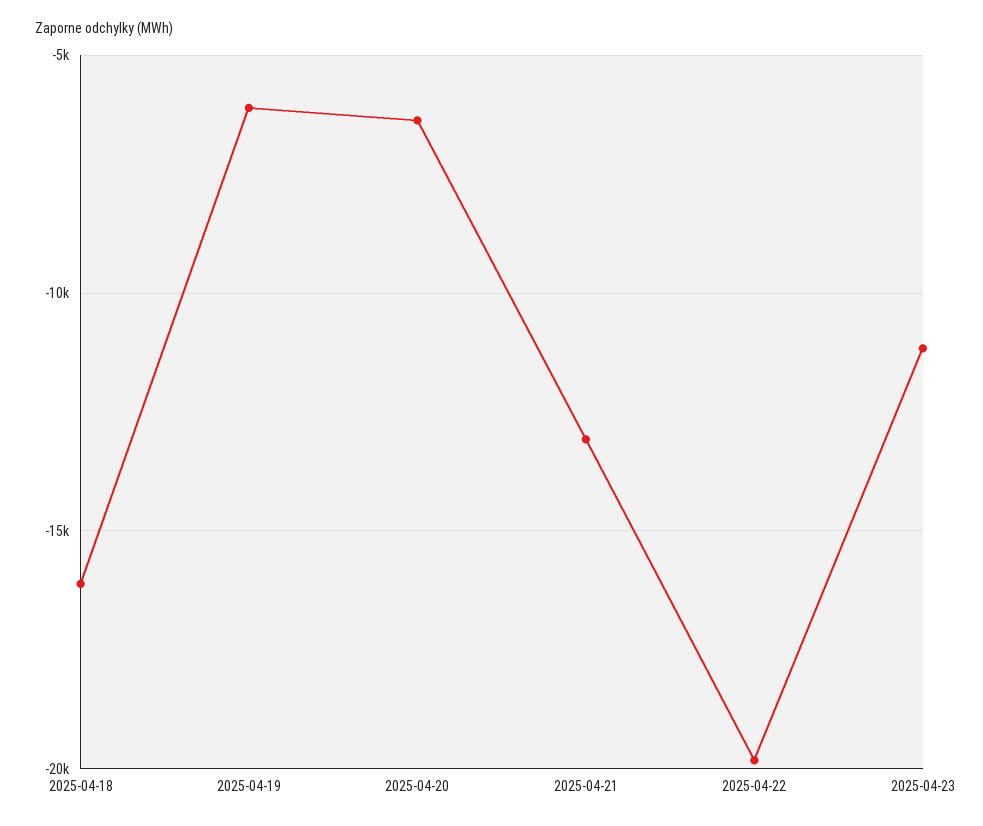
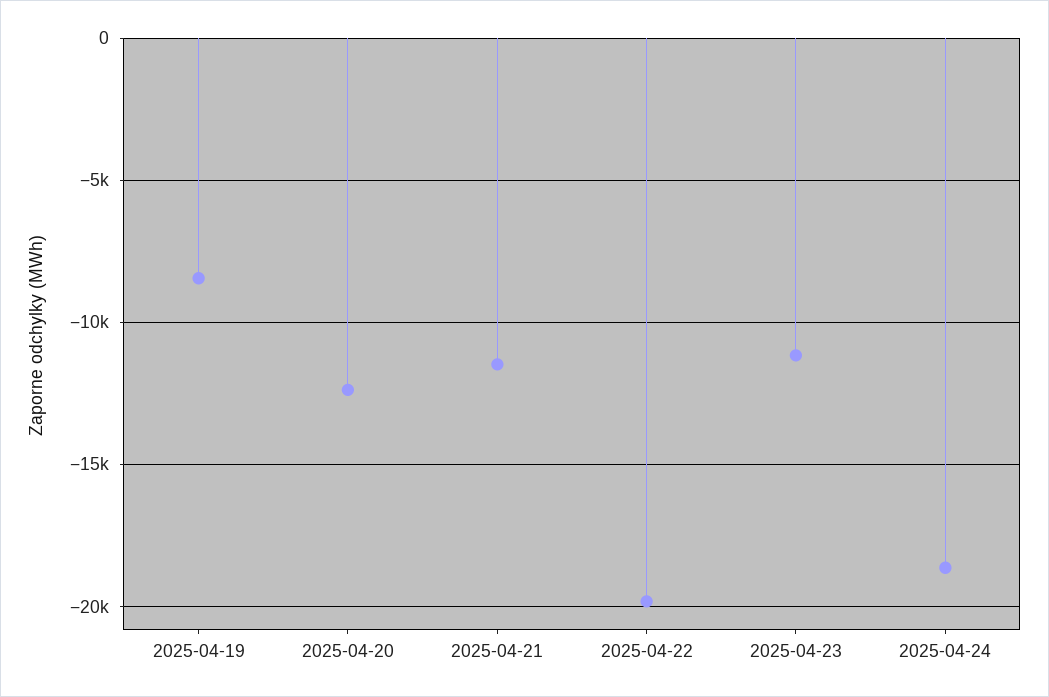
2025-04-18: -16000 -> none
2025-04-19: -6000 -> -8500
2025-04-20: -6500 -> -12500
2025-04-21: -13000 -> -11500
2025-04-24: none -> -18500

